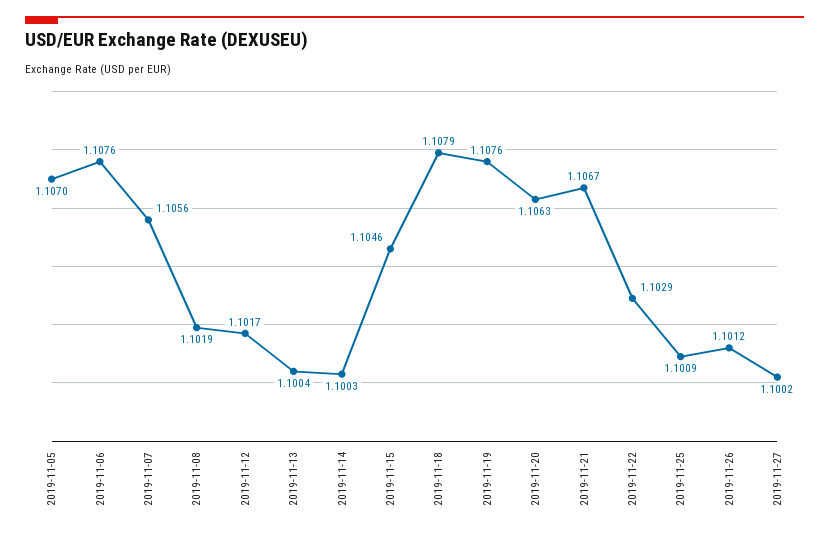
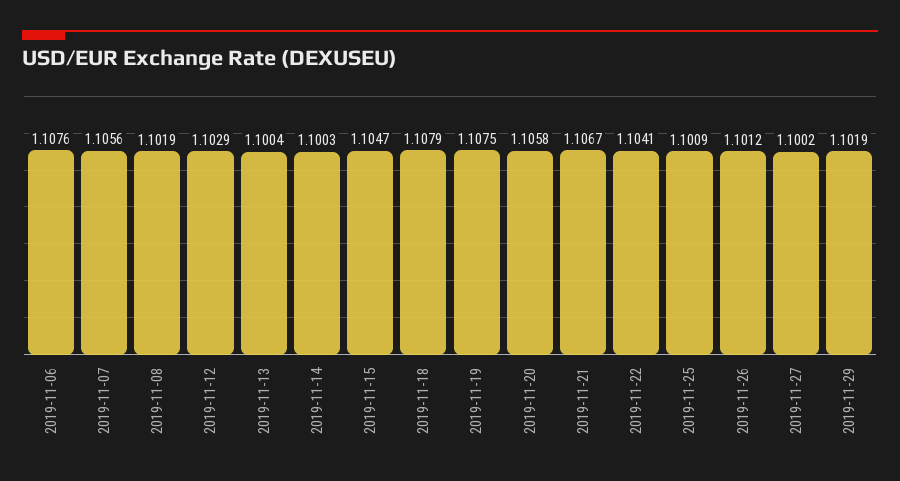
2019-11-05: 1.107 -> none
2019-11-12: 1.1017 -> 1.1029
2019-11-15: 1.1046 -> 1.1047
2019-11-19: 1.1076 -> 1.1075
2019-11-20: 1.1063 -> 1.1058
2019-11-22: 1.1029 -> 1.1041
2019-11-29: none -> 1.1019

